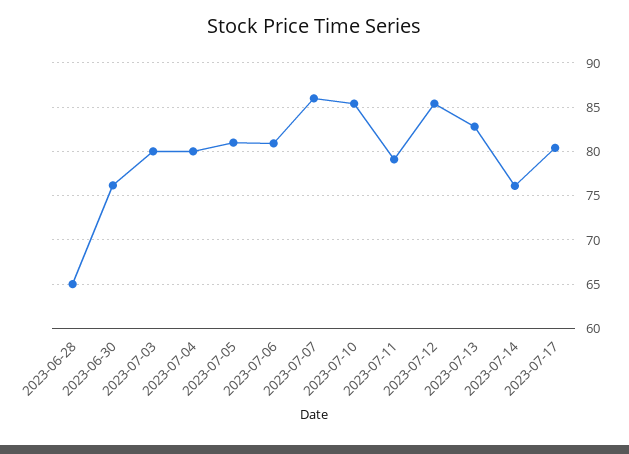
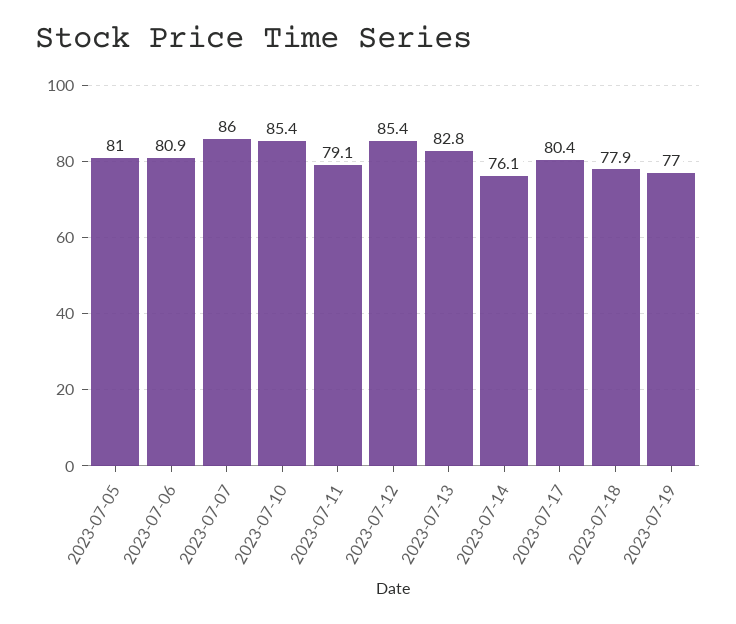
2023-06-28: 65 -> none
2023-06-30: 76 -> none
2023-07-03: 80 -> none
2023-07-04: 80 -> none
2023-07-18: none -> 77.9
2023-07-19: none -> 77

